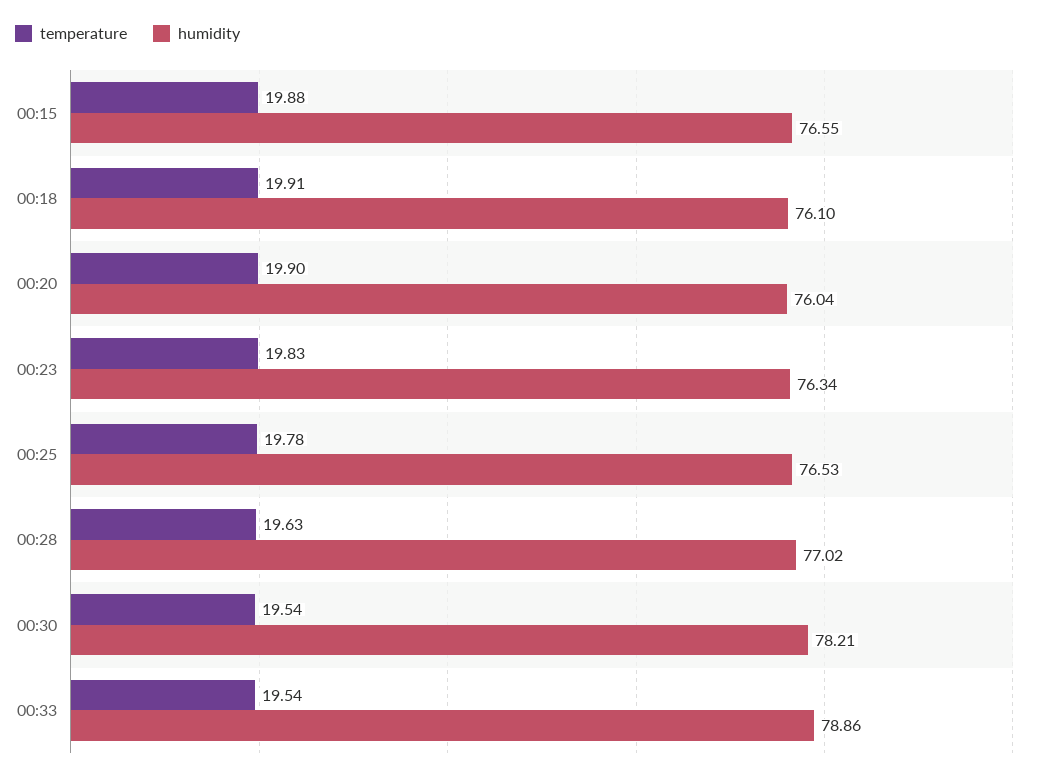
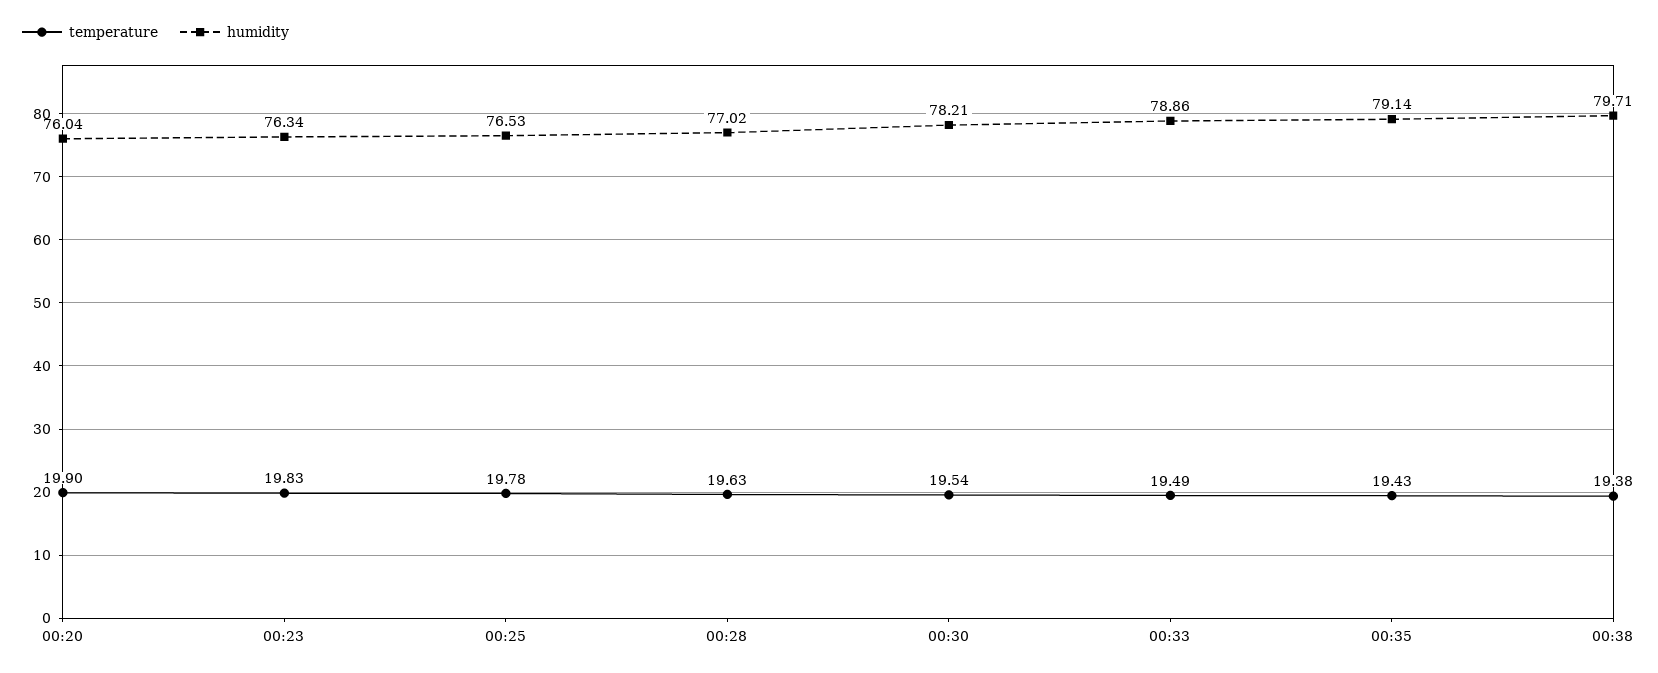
temperature, 00:15: 19.88 -> none
humidity, 00:15: 76.55 -> none
temperature, 00:18: 19.91 -> none
humidity, 00:18: 76.1 -> none
temperature, 00:33: 19.54 -> 19.49
temperature, 00:35: none -> 19.43
humidity, 00:35: none -> 79.14
temperature, 00:38: none -> 19.38
humidity, 00:38: none -> 79.71

